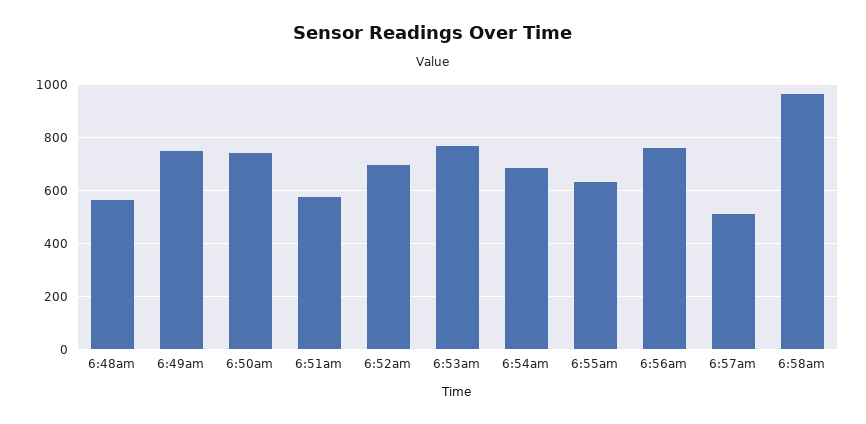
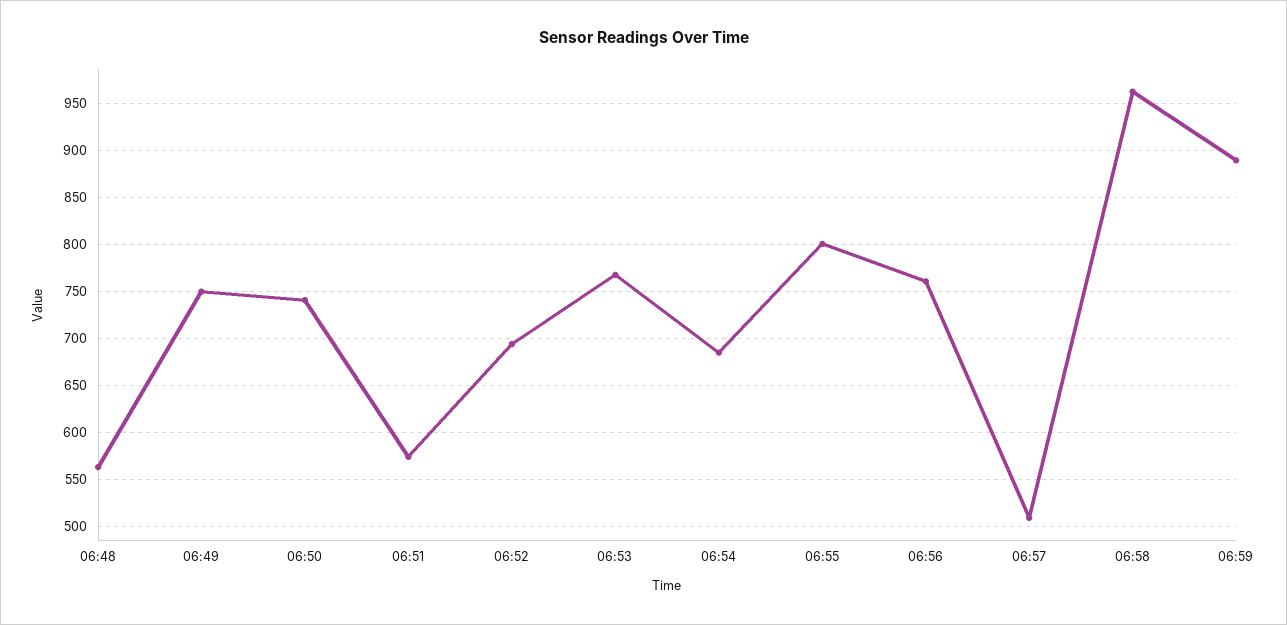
6:55am: 625 -> 800
06:59: none -> 890

